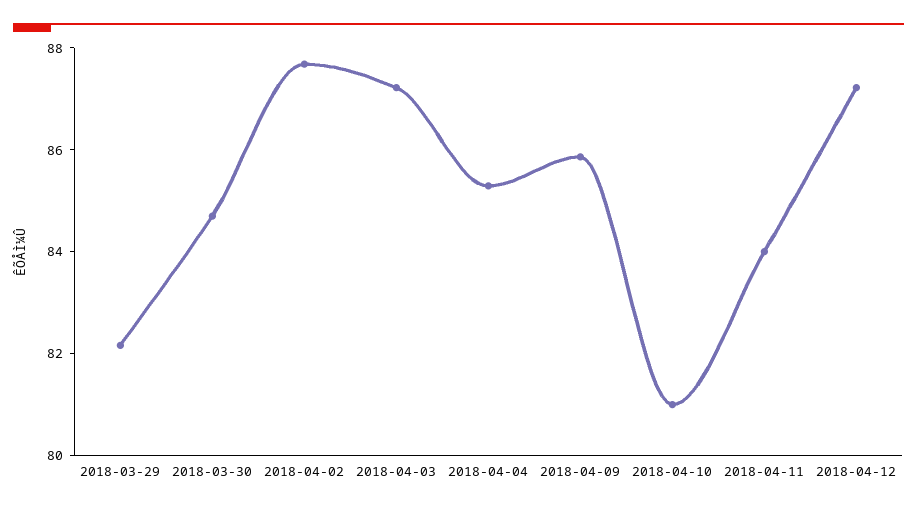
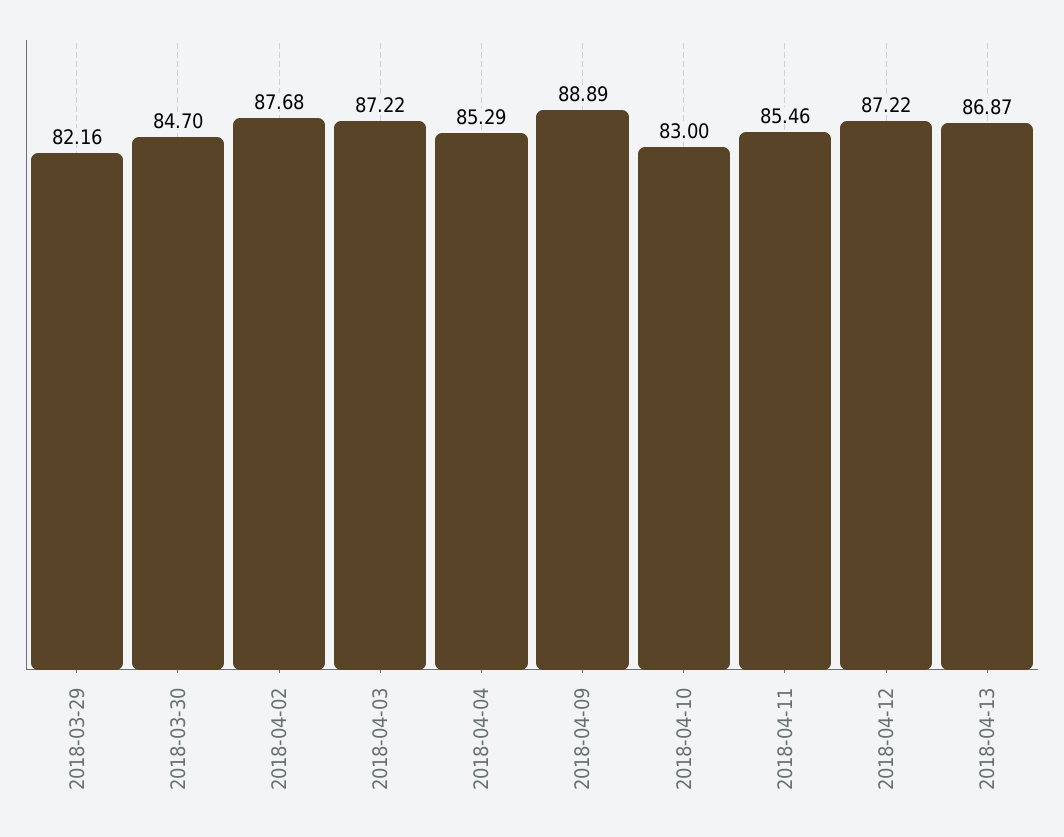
2018-04-09: 86 -> 88.89
2018-04-10: 81 -> 83
2018-04-11: 84 -> 85.46
2018-04-13: none -> 86.87

